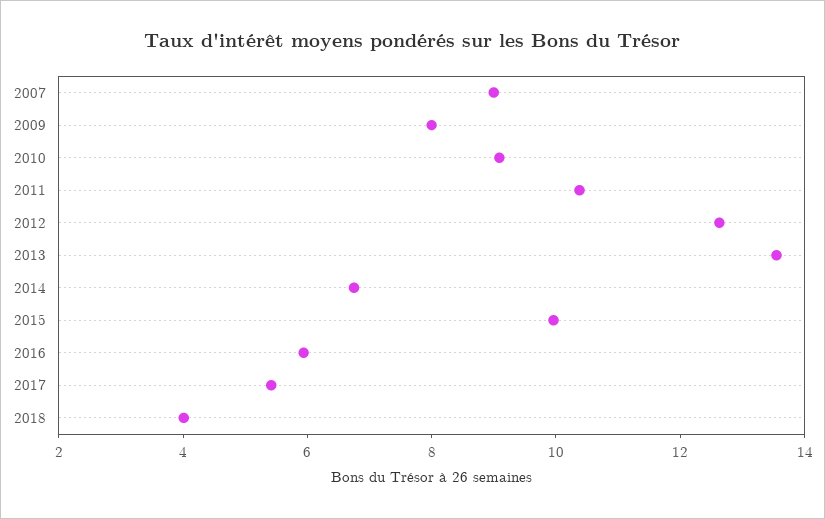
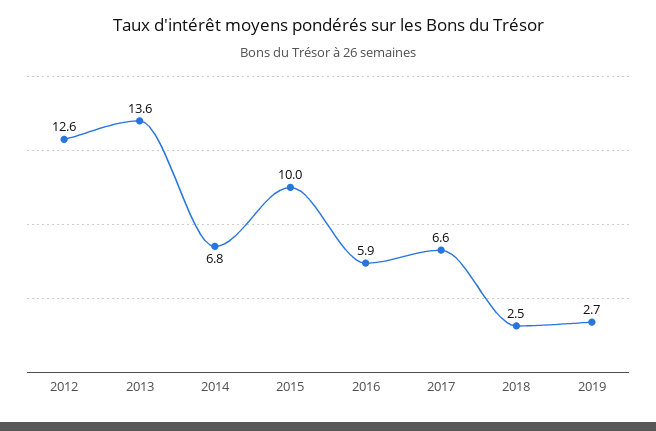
2007: 9 -> none
2009: 8 -> none
2010: 9 -> none
2011: 10.5 -> none
2017: 5.5 -> 6.6
2018: 4 -> 2.5
2019: none -> 2.7

